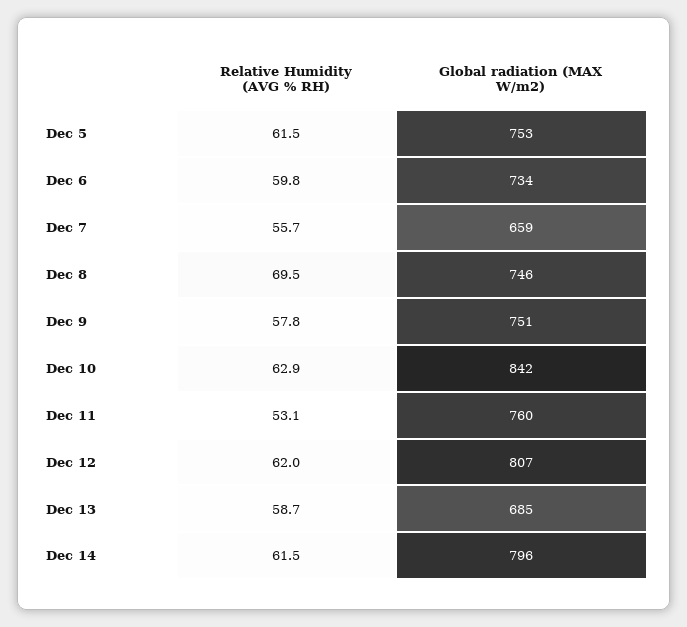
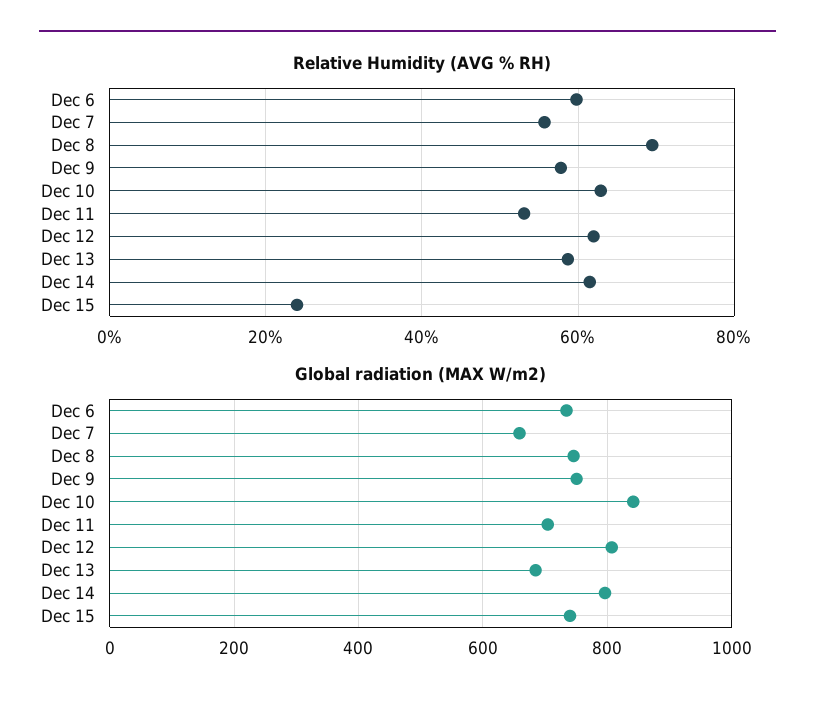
Relative Humidity (AVG % RH), Dec 5: 61.5 -> none
Global radiation (MAX W/m2), Dec 5: 753 -> none
Global radiation (MAX W/m2), Dec 11: 760 -> 700
Relative Humidity (AVG % RH), Dec 15: none -> 24
Global radiation (MAX W/m2), Dec 15: none -> 740

